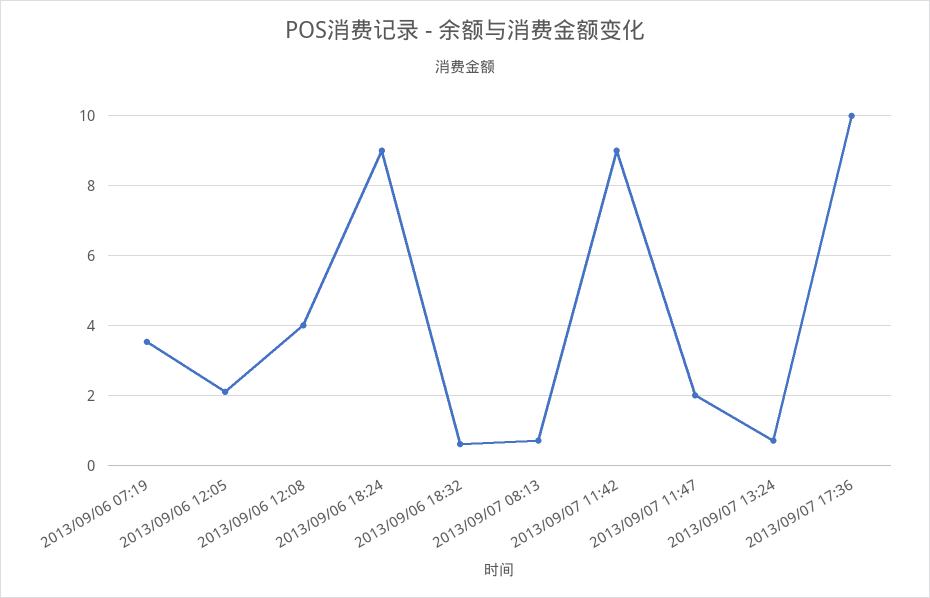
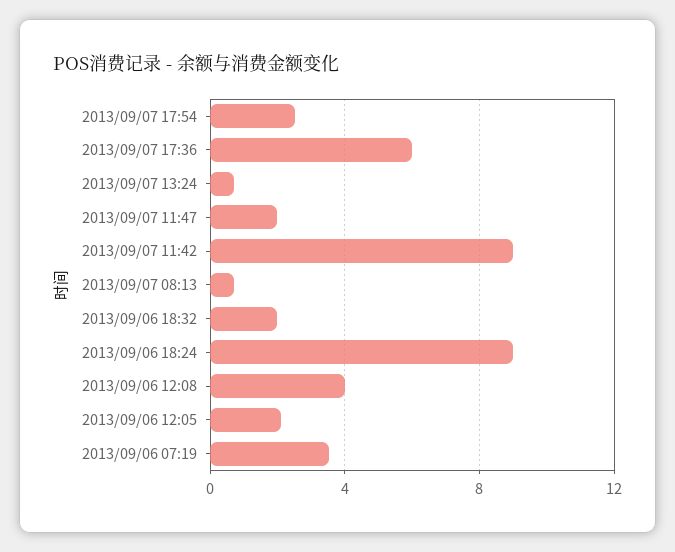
2013/09/06 18:32: 0.6 -> 2
2013/09/07 17:36: 10 -> 6
2013/09/07 17:54: none -> 2.5

